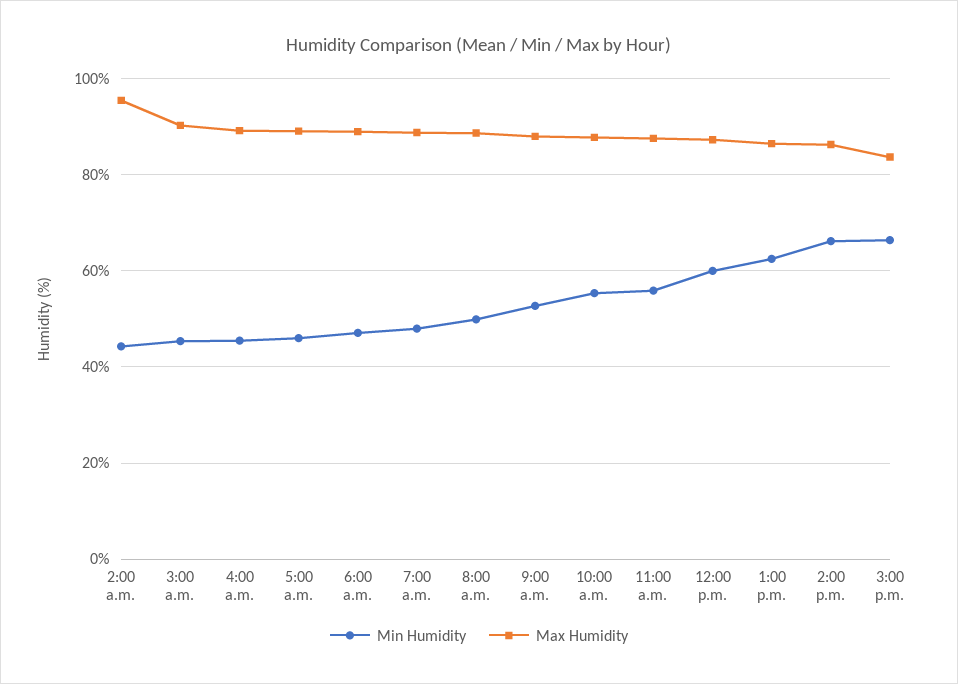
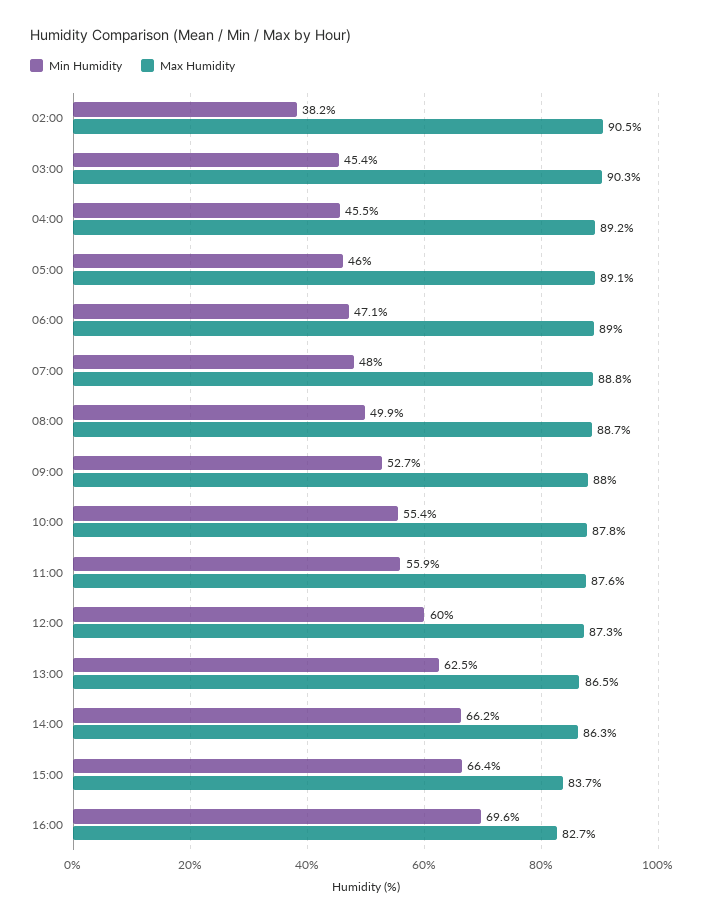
Min Humidity, 2:00 a.m.: 44 -> 38.2
Max Humidity, 2:00 a.m.: 96 -> 90.5
Min Humidity, 16:00: none -> 69.6
Max Humidity, 16:00: none -> 82.7

